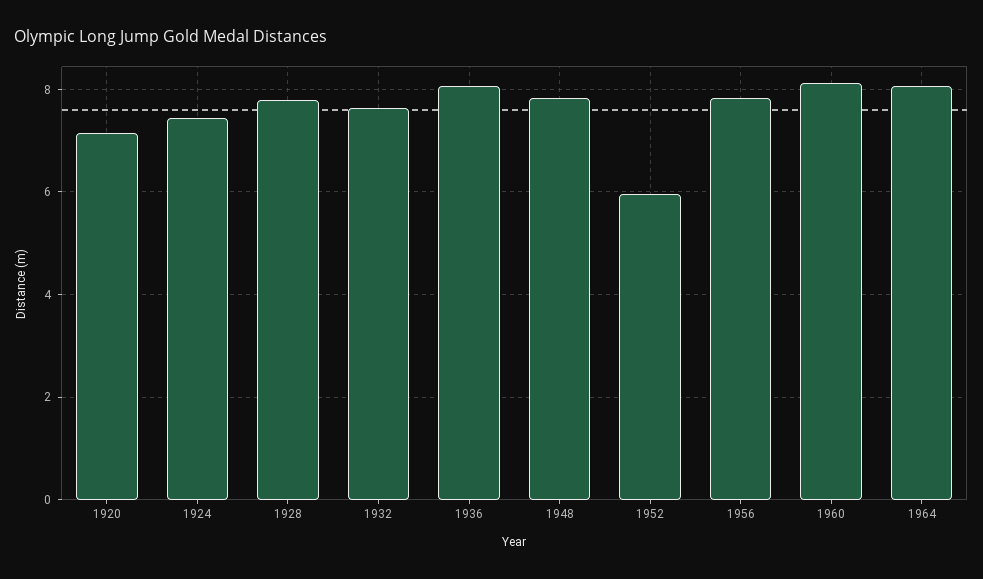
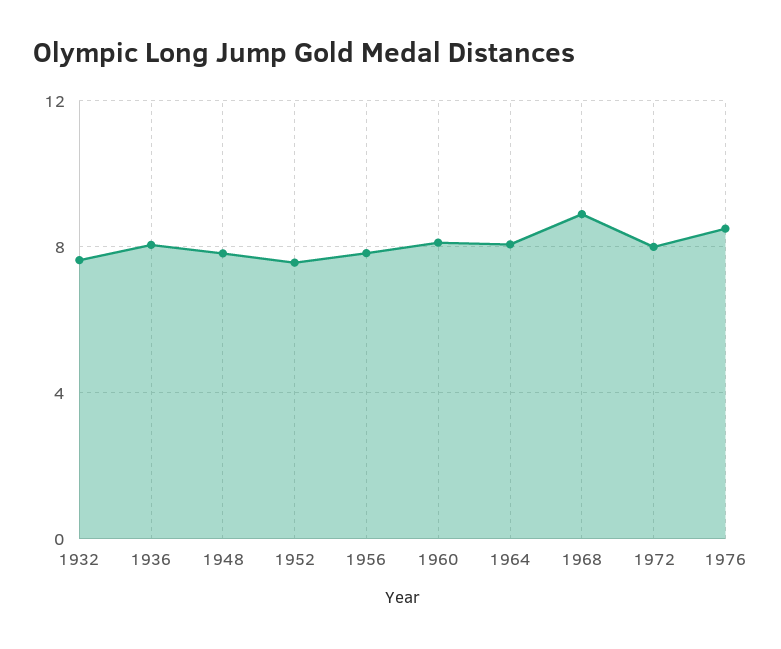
1920: 7.2 -> none
1924: 7.4 -> none
1928: 7.8 -> none
1952: 6 -> 7.5
1968: none -> 9
1972: none -> 8
1976: none -> 8.5

